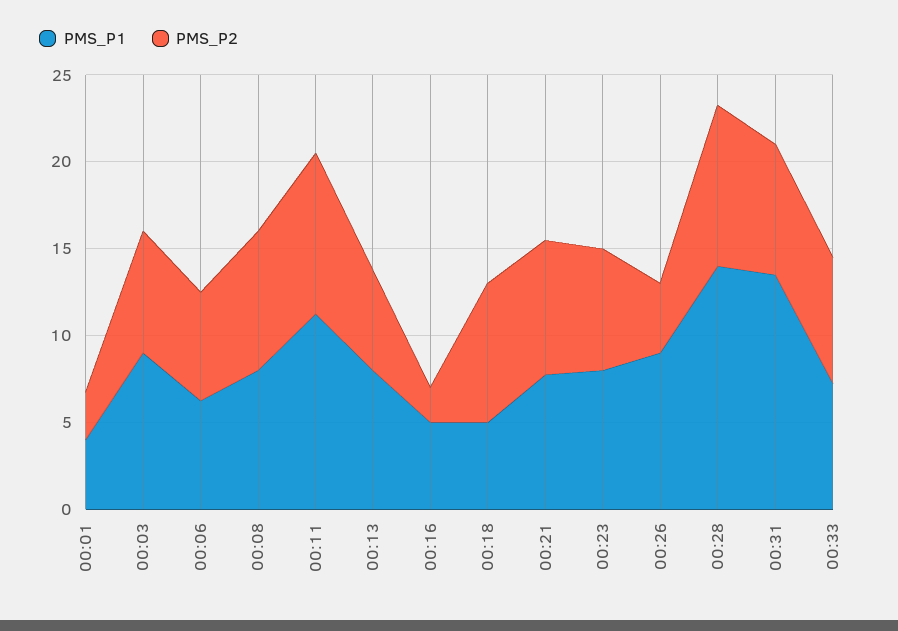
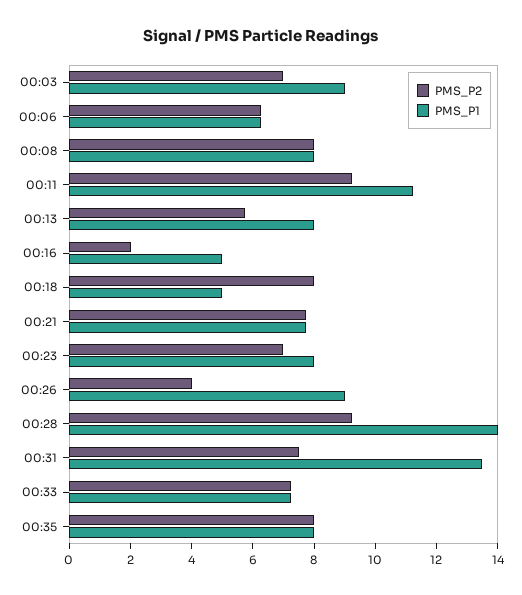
PMS_P1, 00:01: 4 -> none
PMS_P2, 00:01: 3 -> none
PMS_P2, 00:35: none -> 8
PMS_P1, 00:35: none -> 8

